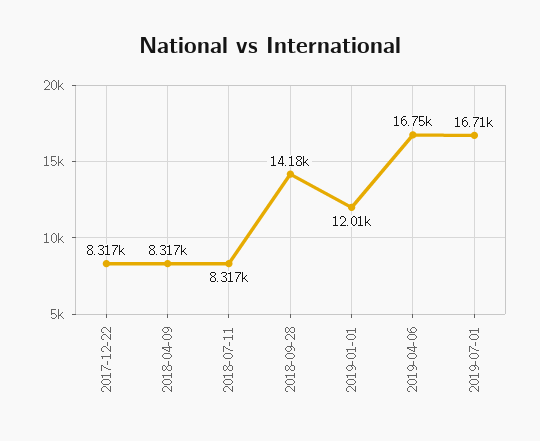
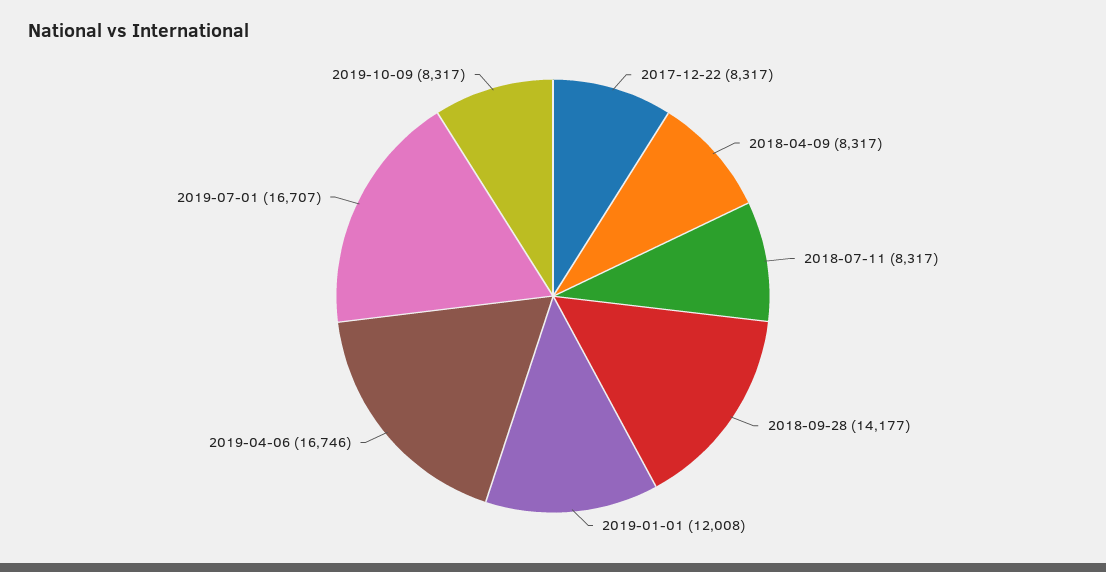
2019-10-09: none -> 8317

